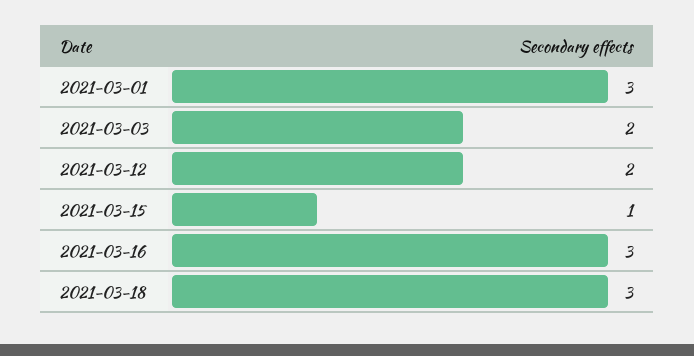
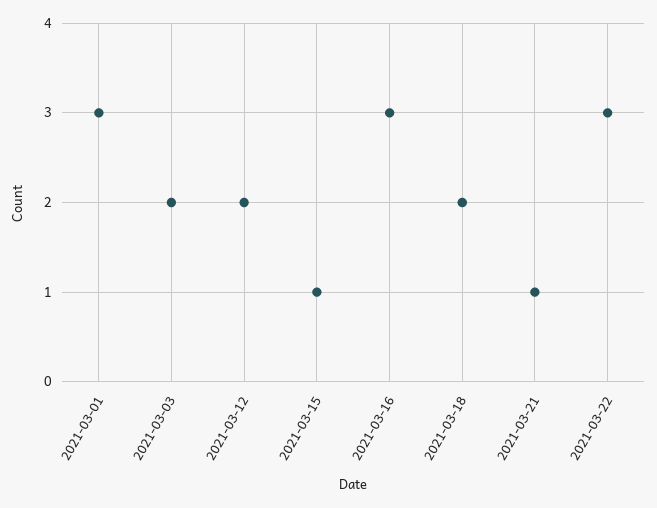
2021-03-18: 3 -> 2
2021-03-21: none -> 1
2021-03-22: none -> 3

